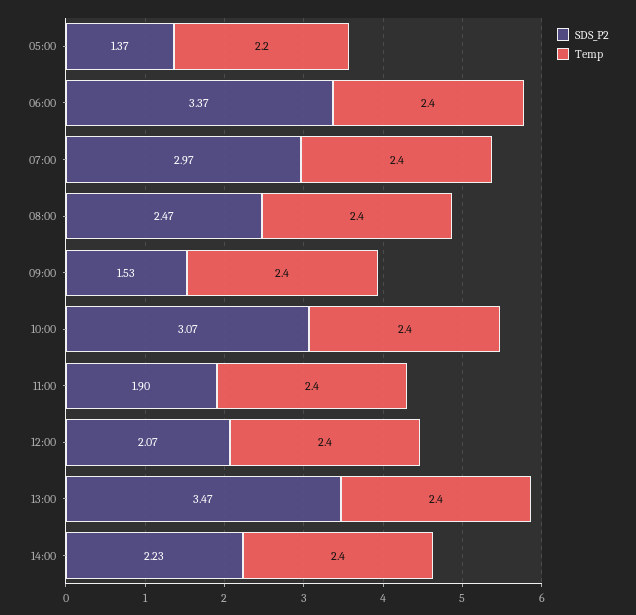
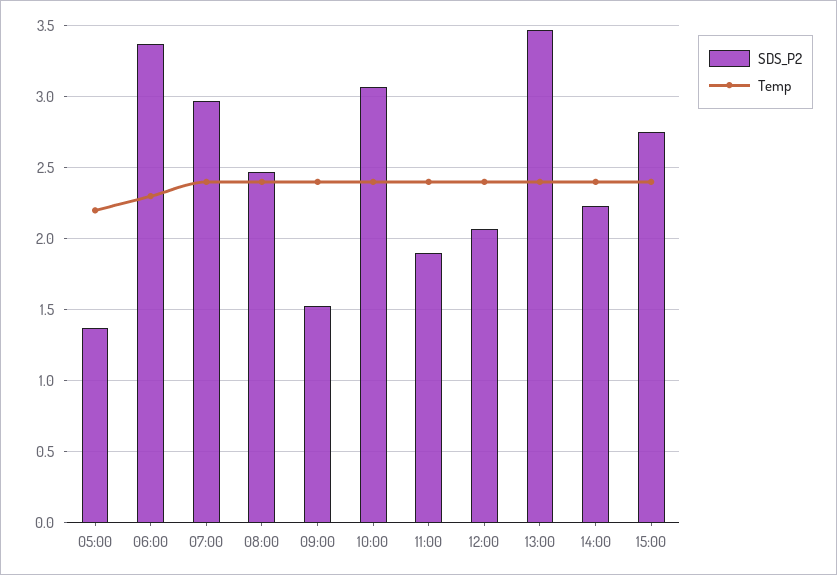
Temp, 06:00: 2.4 -> 2.3
SDS_P2, 15:00: none -> 2.75
Temp, 15:00: none -> 2.4

